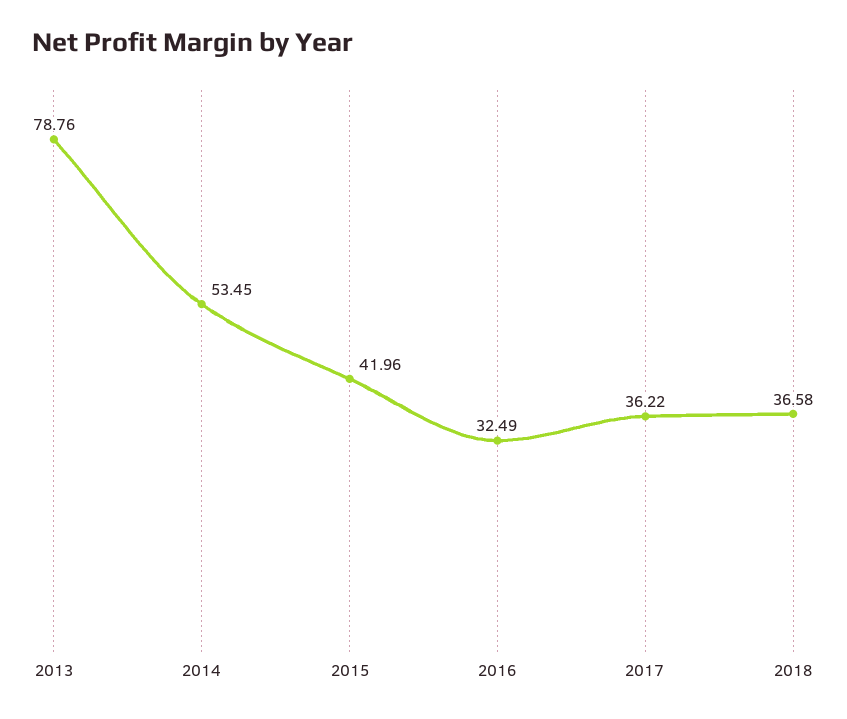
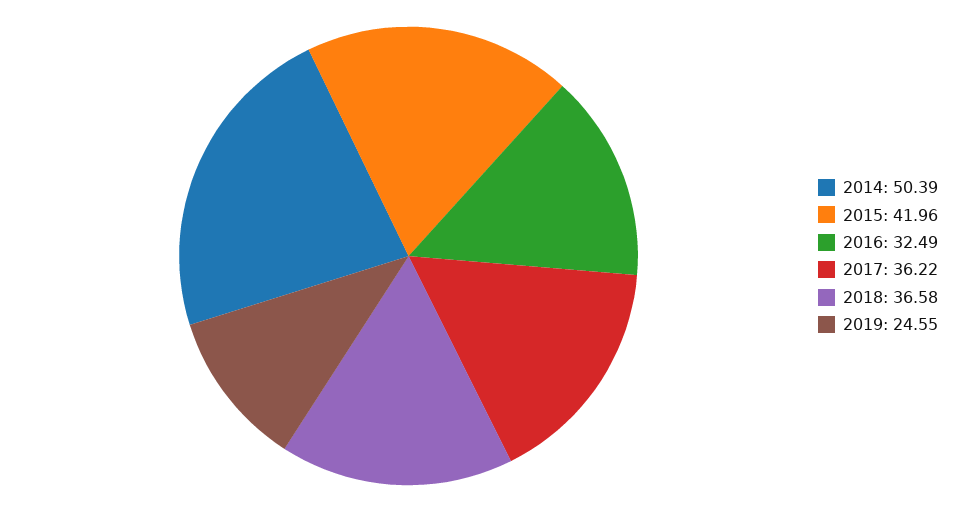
2013: 78.76 -> none
2014: 53.45 -> 50.39
2019: none -> 24.55

